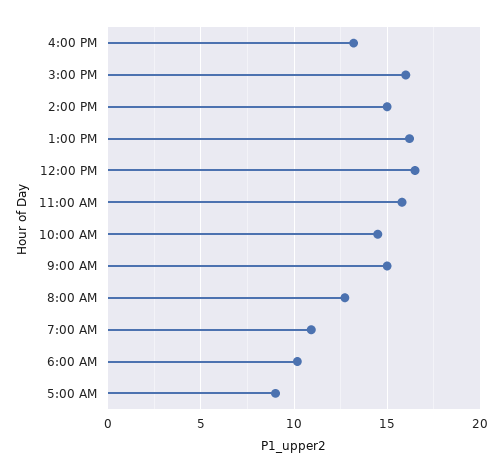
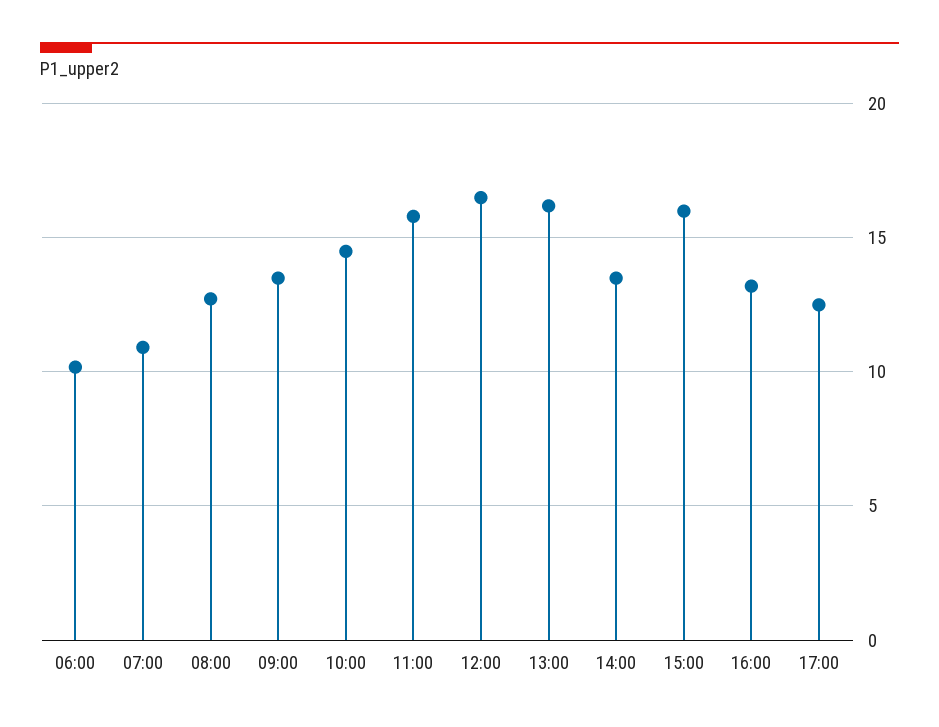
2:00 PM: 15 -> 13.5
9:00 AM: 15 -> 13.5
5:00 AM: 9 -> none
17:00: none -> 12.5

